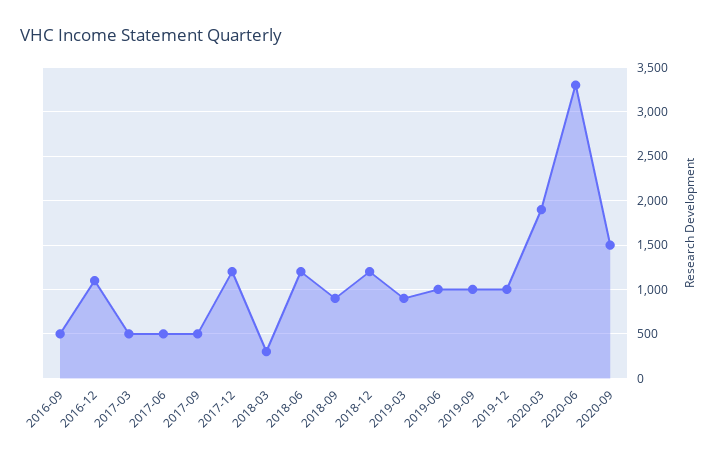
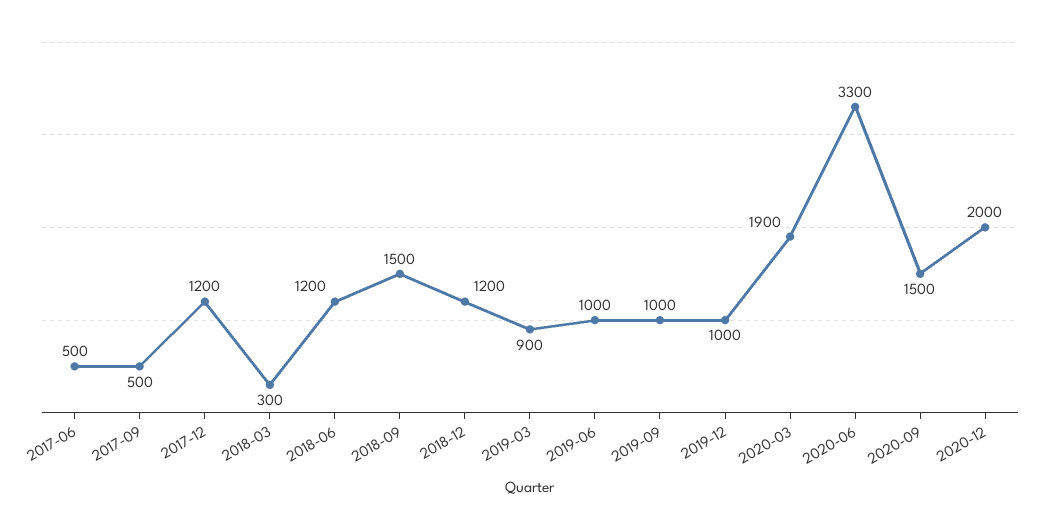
2016-09: 500 -> none
2016-12: 1100 -> none
2017-03: 500 -> none
2018-09: 900 -> 1500
2020-12: none -> 2000

